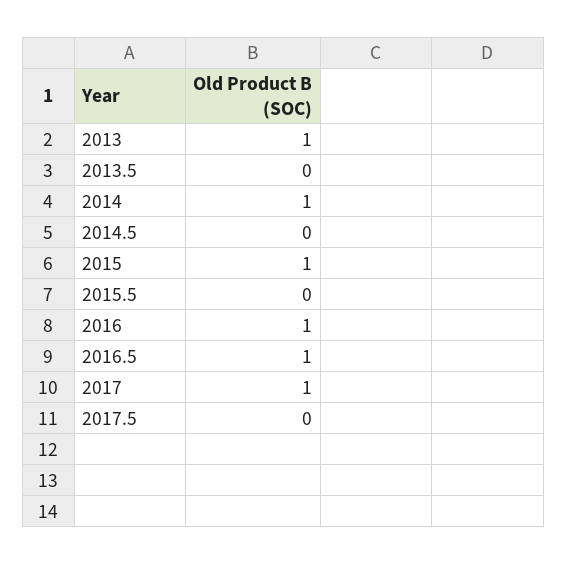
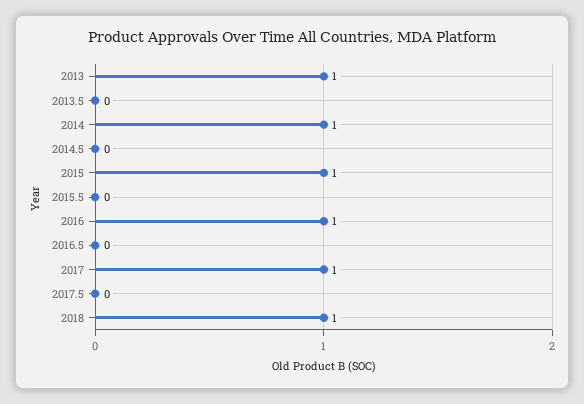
2016.5: 1 -> 0
2018: none -> 1

